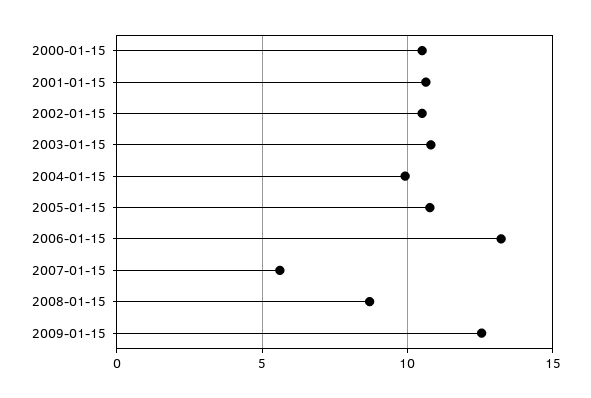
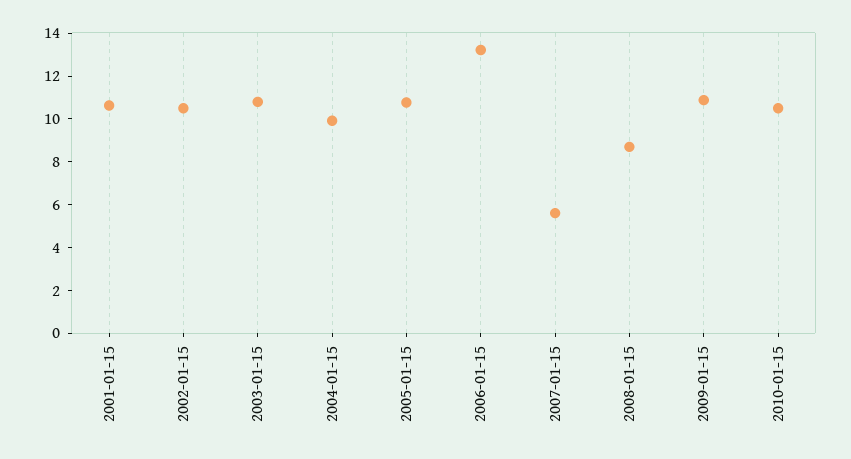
2000-01-15: 10.5 -> none
2009-01-15: 12.5 -> 11
2010-01-15: none -> 10.5

